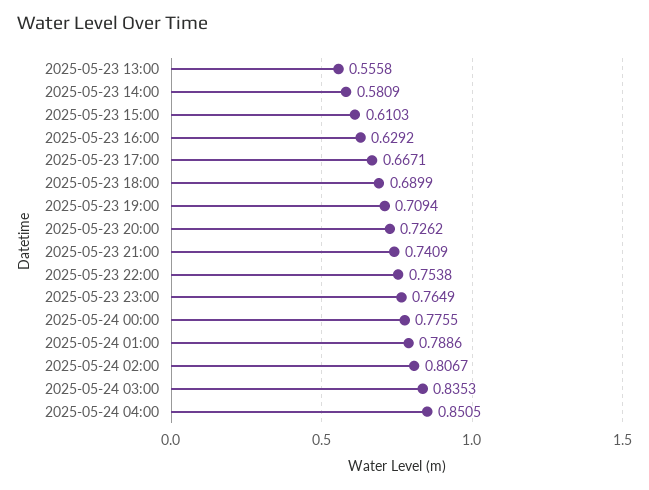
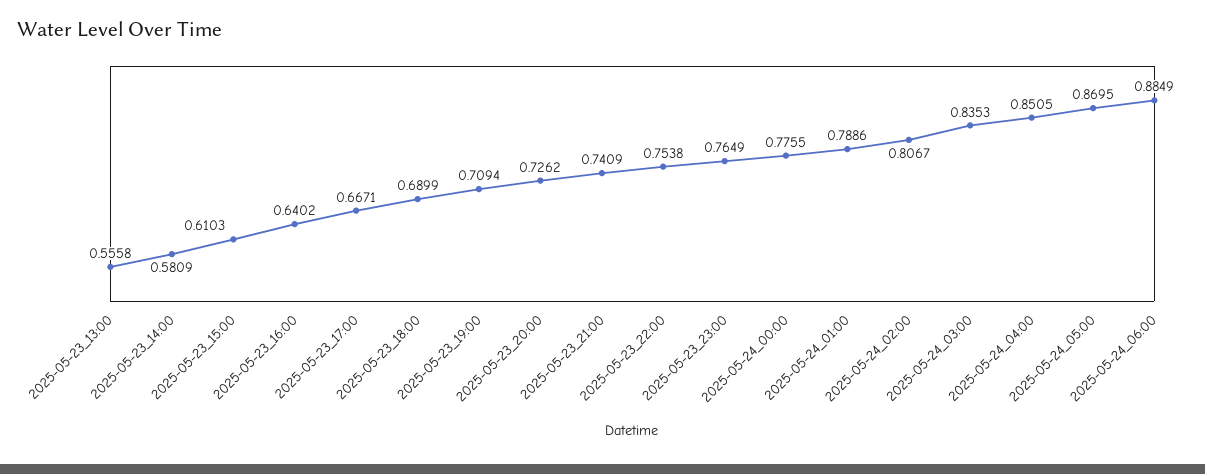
2025-05-23 16:00: 0.6292 -> 0.6402
2025-05-24_05:00: none -> 0.8695
2025-05-24_06:00: none -> 0.8849

